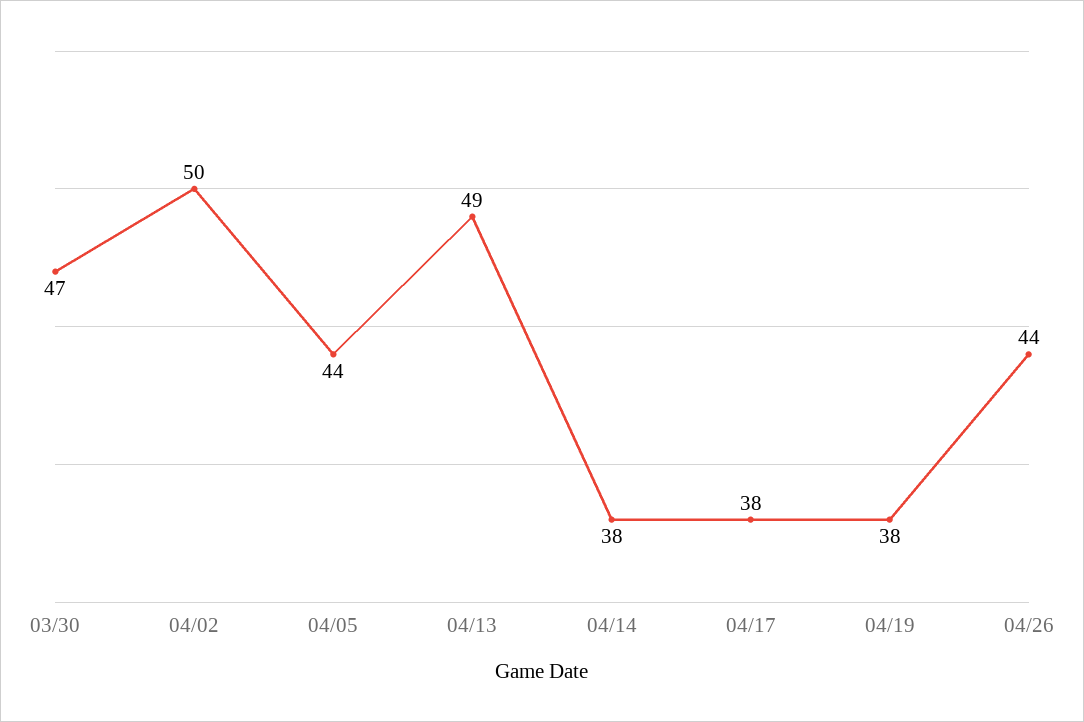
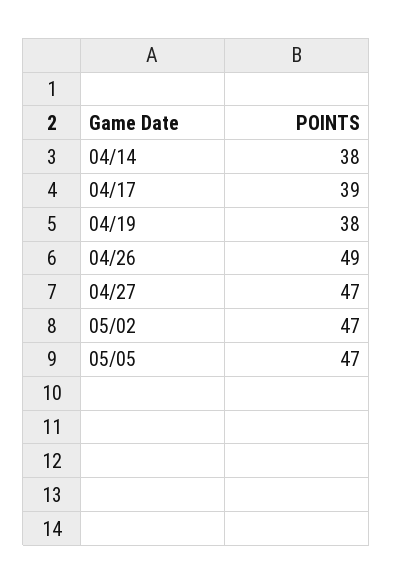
03/30: 47 -> none
04/02: 50 -> none
04/05: 44 -> none
04/13: 49 -> none
04/17: 38 -> 39
04/26: 44 -> 49
04/27: none -> 47
05/02: none -> 47
05/05: none -> 47

